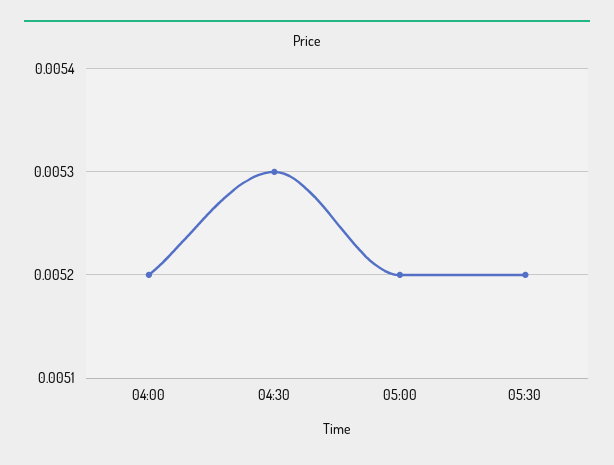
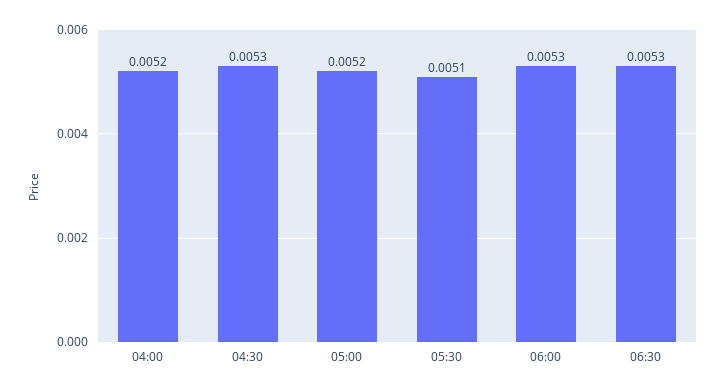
05:30: 0.0052 -> 0.0051
06:00: none -> 0.0053
06:30: none -> 0.0053

